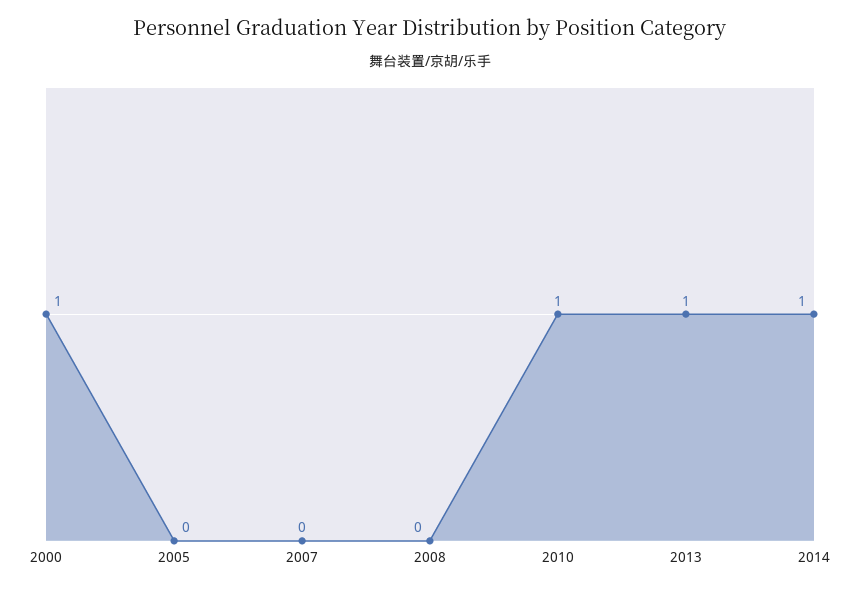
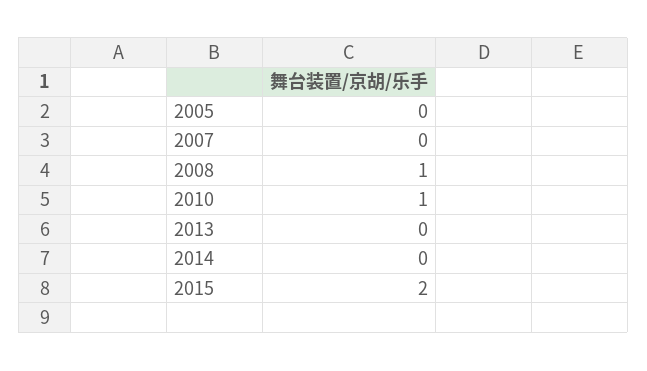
2000: 1 -> none
2008: 0 -> 1
2013: 1 -> 0
2014: 1 -> 0
2015: none -> 2

